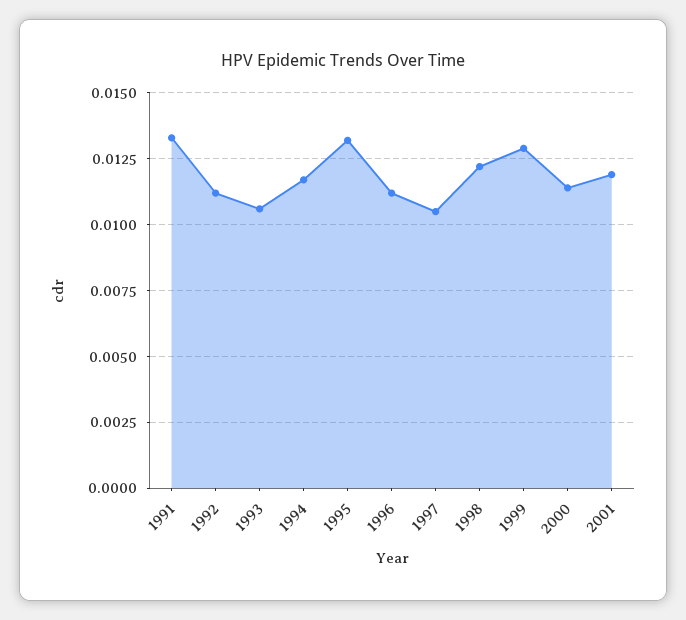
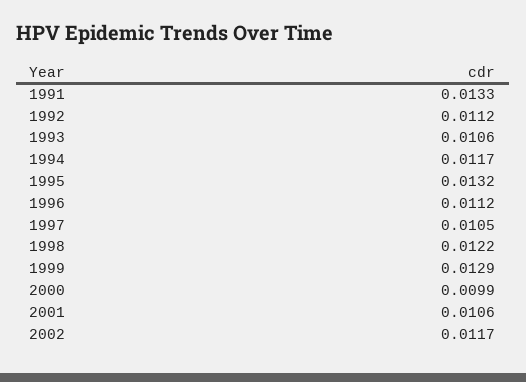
2000: 0.0115 -> 0.0099
2001: 0.012 -> 0.0106
2002: none -> 0.0117

